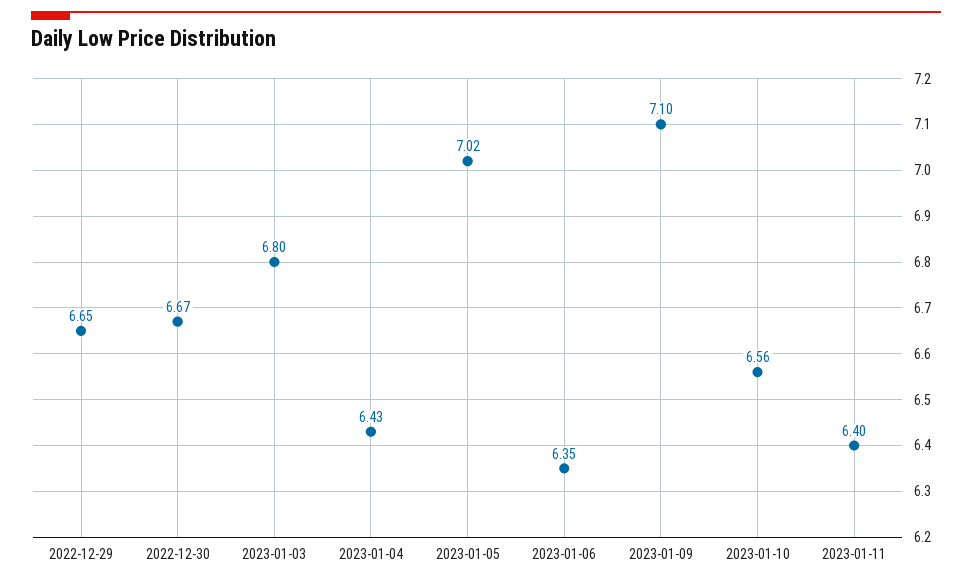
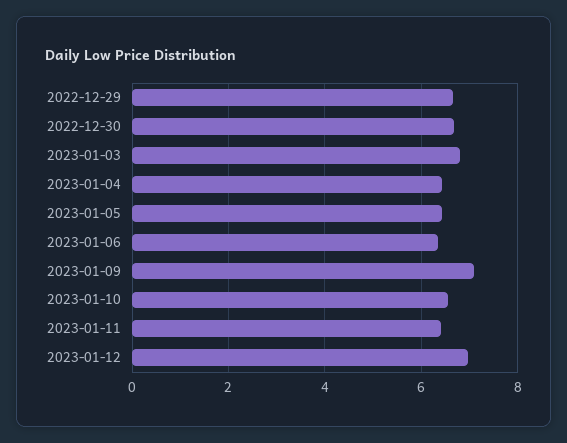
2023-01-05: 7.02 -> 6.4
2023-01-12: none -> 7

